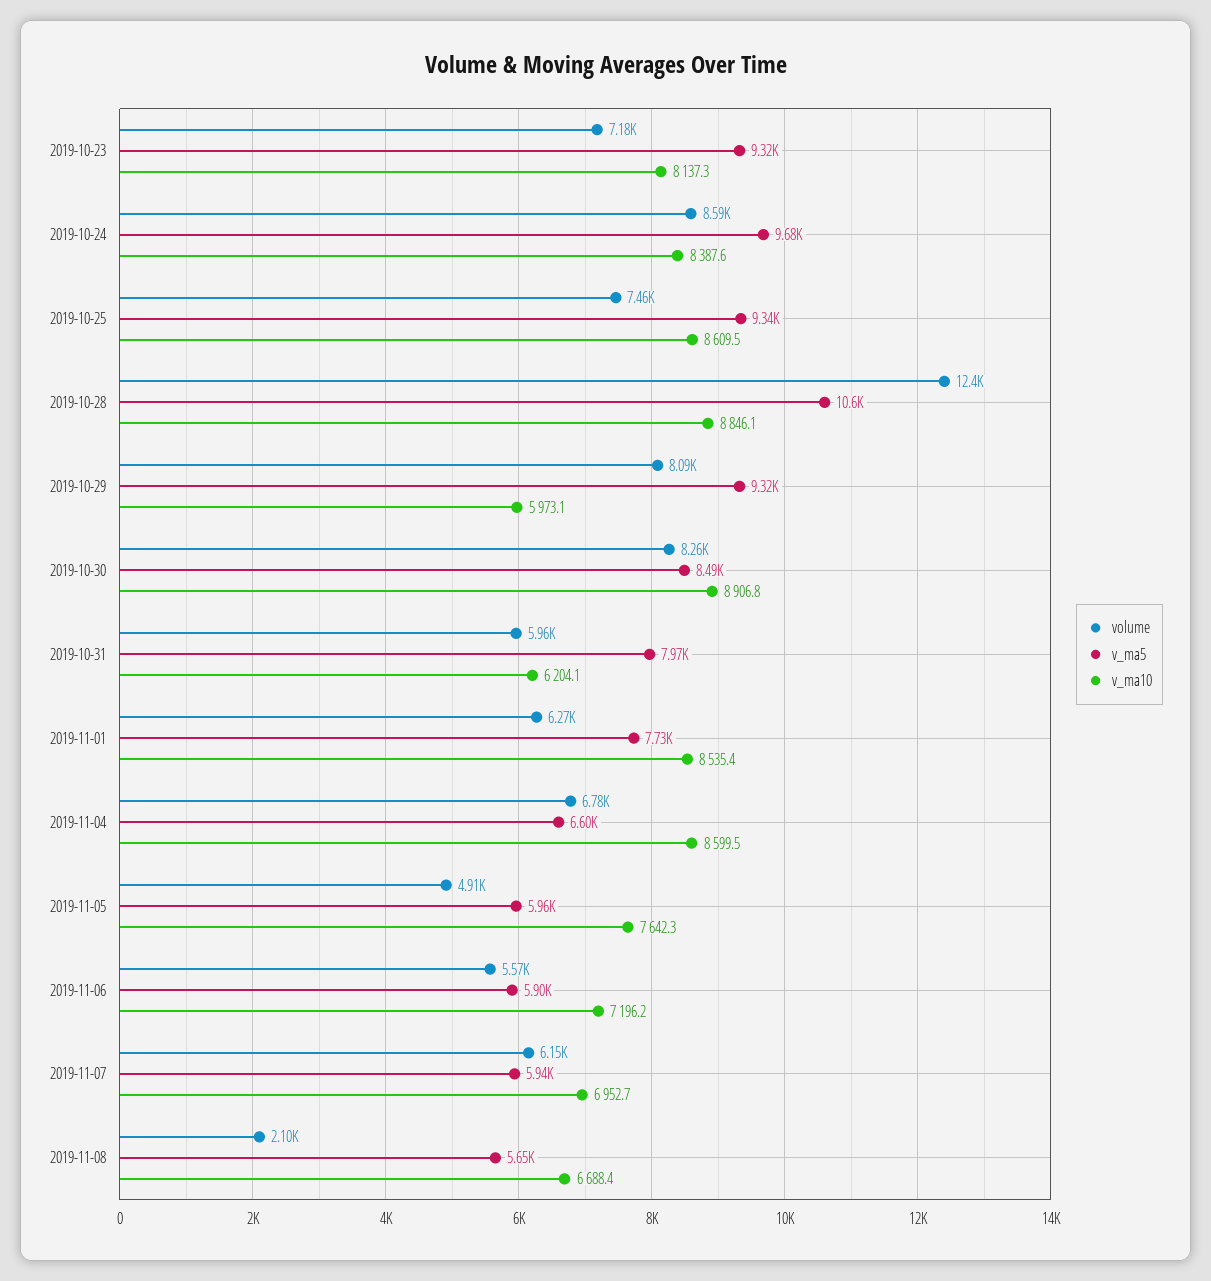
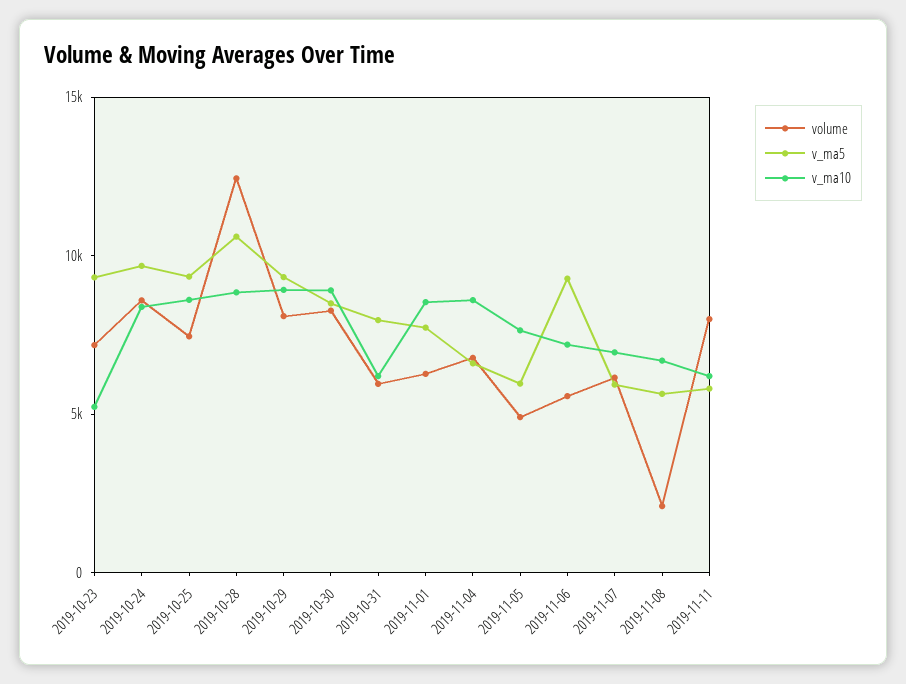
v_ma10, 2019-10-23: 8137.3 -> 5000
v_ma10, 2019-10-29: 5973.1 -> 9000
v_ma5, 2019-11-06: 5900 -> 9000
volume, 2019-11-11: none -> 8000
v_ma5, 2019-11-11: none -> 6000
v_ma10, 2019-11-11: none -> 6000

